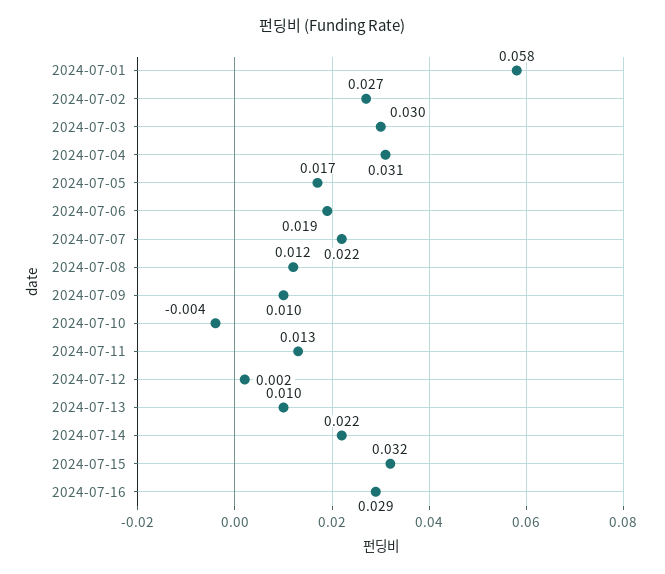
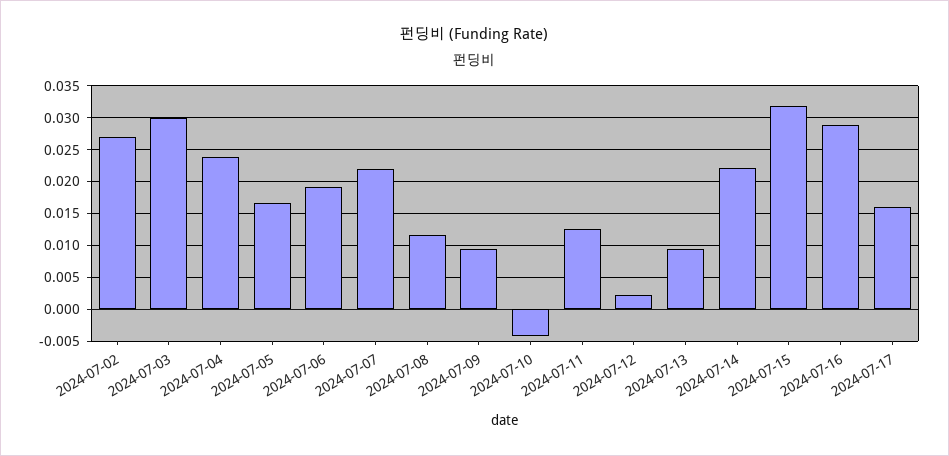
2024-07-01: 0.058 -> none
2024-07-04: 0.031 -> 0.024
2024-07-17: none -> 0.016

